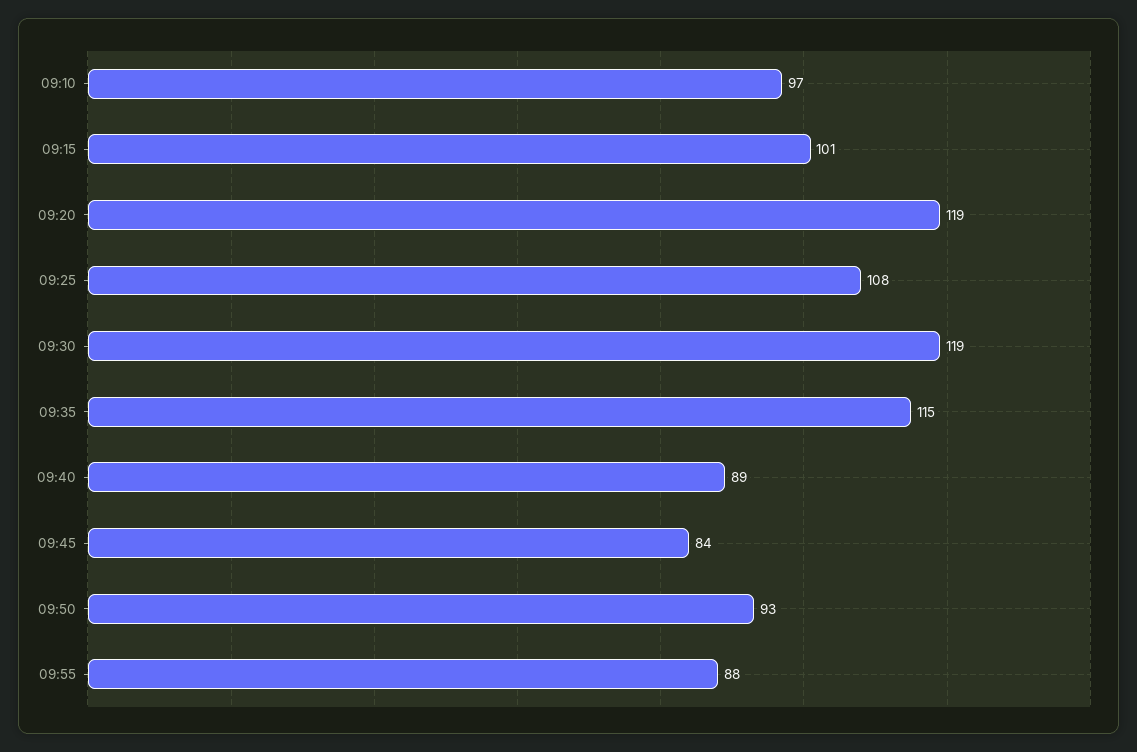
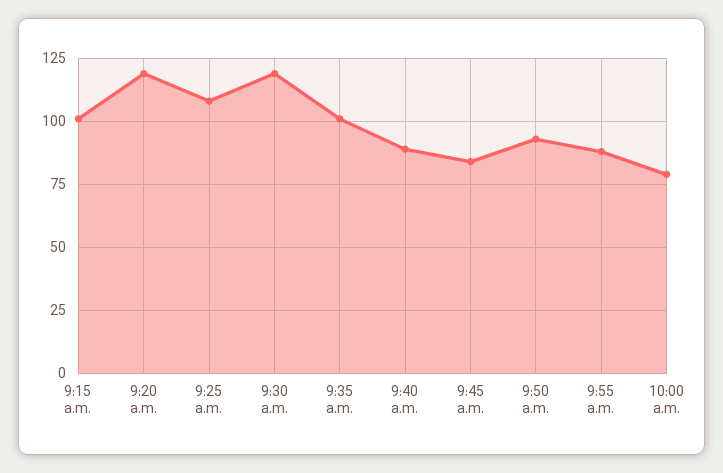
09:10: 97 -> none
09:35: 115 -> 100
10:00 a.m.: none -> 80

